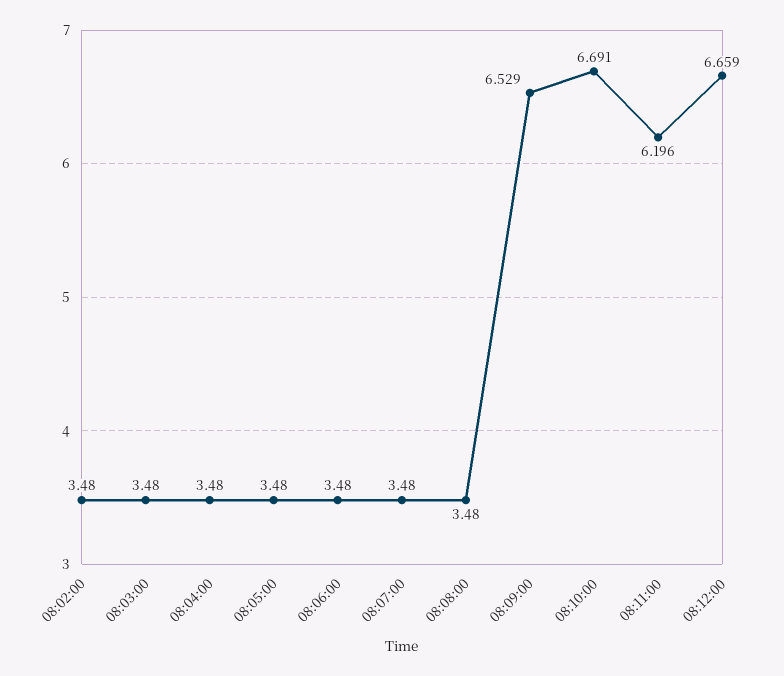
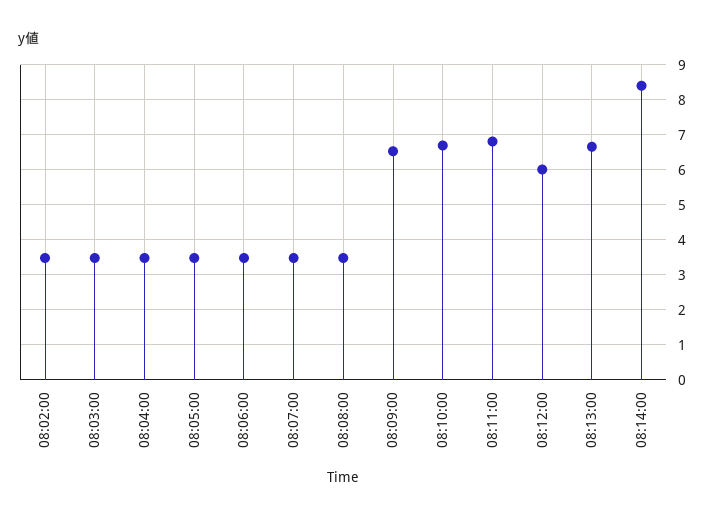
08:11:00: 6.196 -> 6.8
08:12:00: 6.659 -> 6
08:13:00: none -> 6.6
08:14:00: none -> 8.4

